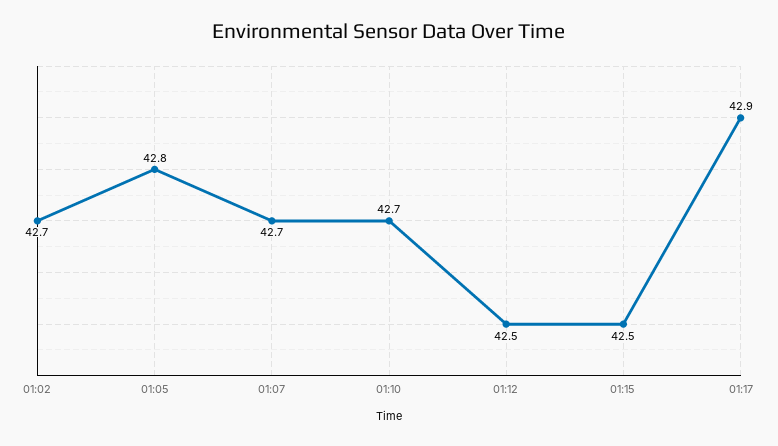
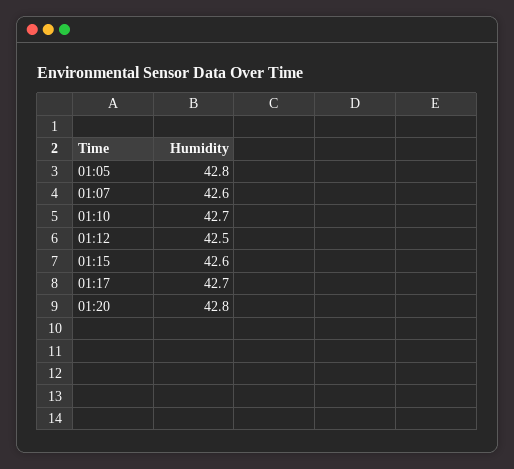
01:02: 42.7 -> none
01:07: 42.7 -> 42.6
01:15: 42.5 -> 42.6
01:17: 42.9 -> 42.7
01:20: none -> 42.8

